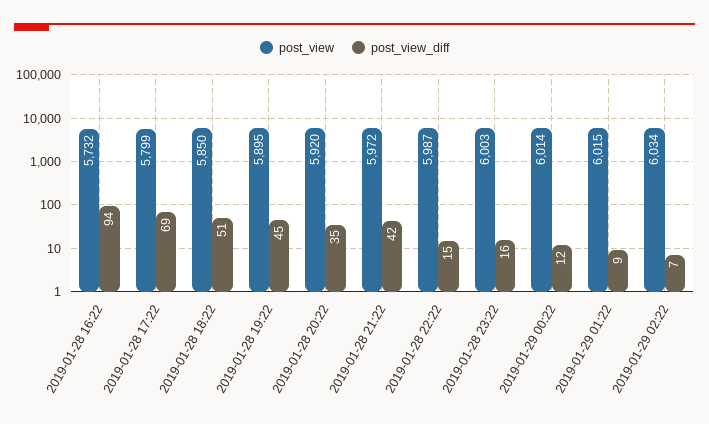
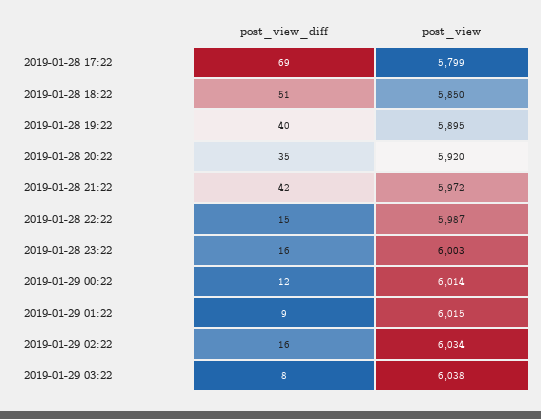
post_view, 2019-01-28 16:22: 5732 -> none
post_view_diff, 2019-01-28 16:22: 94 -> none
post_view_diff, 2019-01-28 19:22: 45 -> 40
post_view_diff, 2019-01-29 02:22: 7 -> 16
post_view_diff, 2019-01-29 03:22: none -> 8
post_view, 2019-01-29 03:22: none -> 6038

